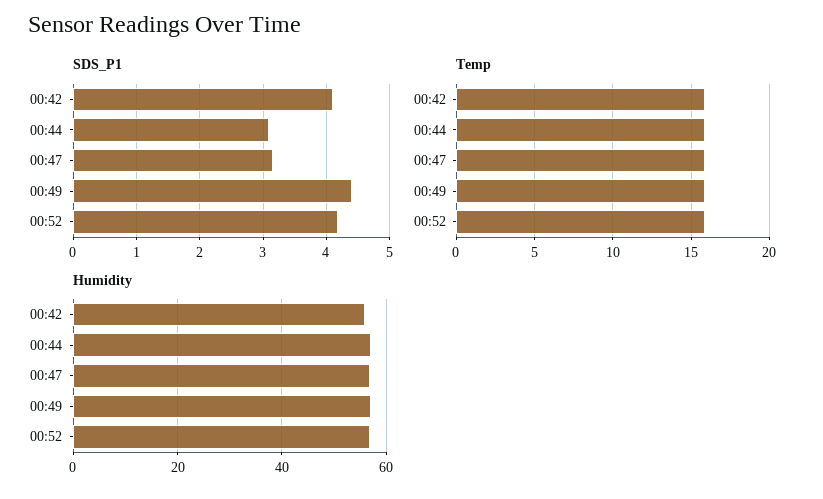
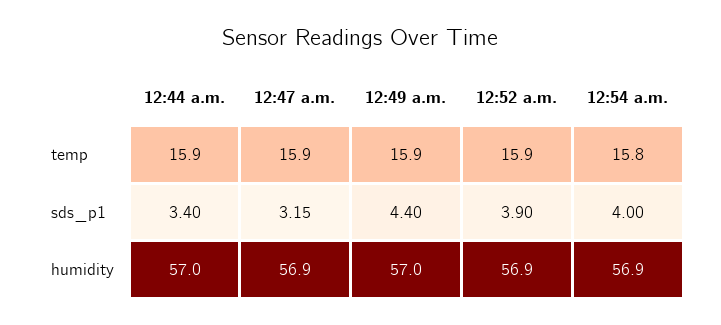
SDS_P1, 00:42: 4.1 -> none
SDS_P1, 00:44: 3.1 -> 3.4
SDS_P1, 00:52: 4.2 -> 3.9
Temp, 00:42: 16 -> none
Humidity, 00:42: 56 -> none
Temp, 12:54 a.m.: none -> 15.8
SDS_P1, 12:54 a.m.: none -> 4
Humidity, 12:54 a.m.: none -> 56.9

